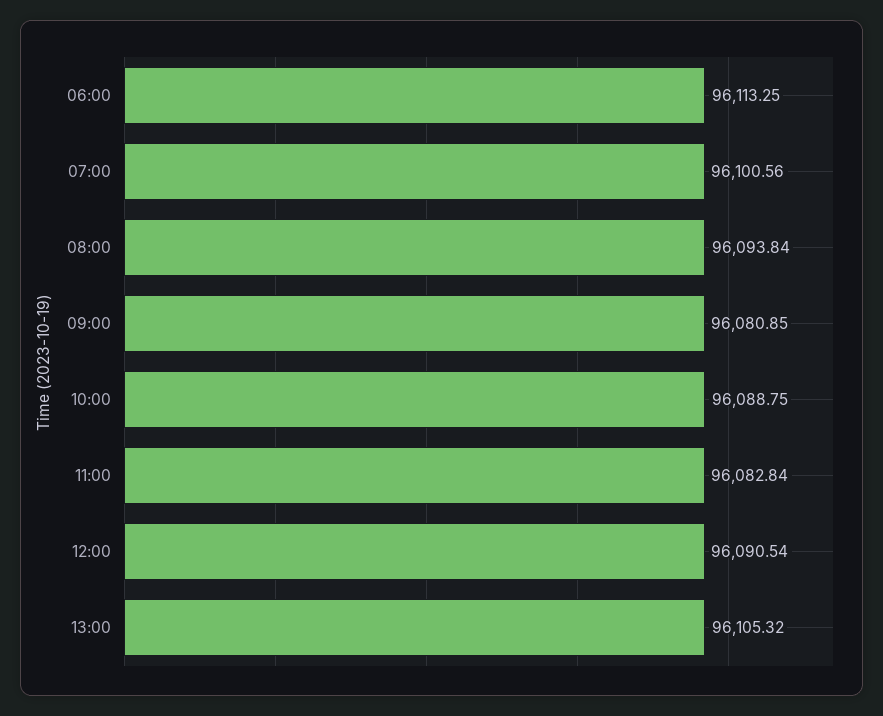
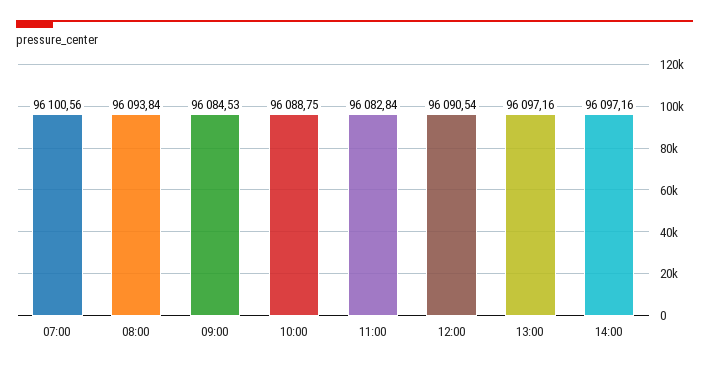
06:00: 96113.25 -> none
09:00: 96080.85 -> 96084.53
13:00: 96105.32 -> 96097.16
14:00: none -> 96097.16

